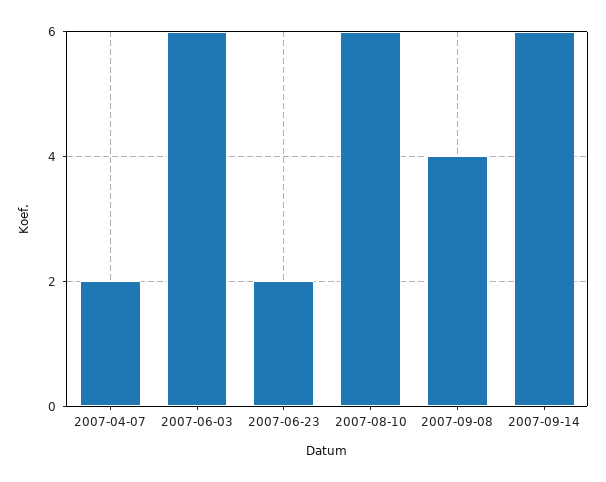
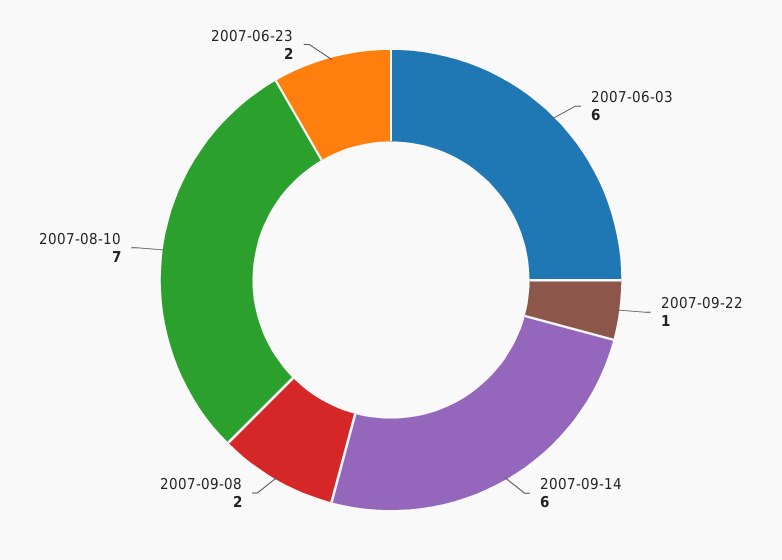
2007-04-07: 2 -> none
2007-08-10: 6 -> 7
2007-09-08: 4 -> 2
2007-09-22: none -> 1

